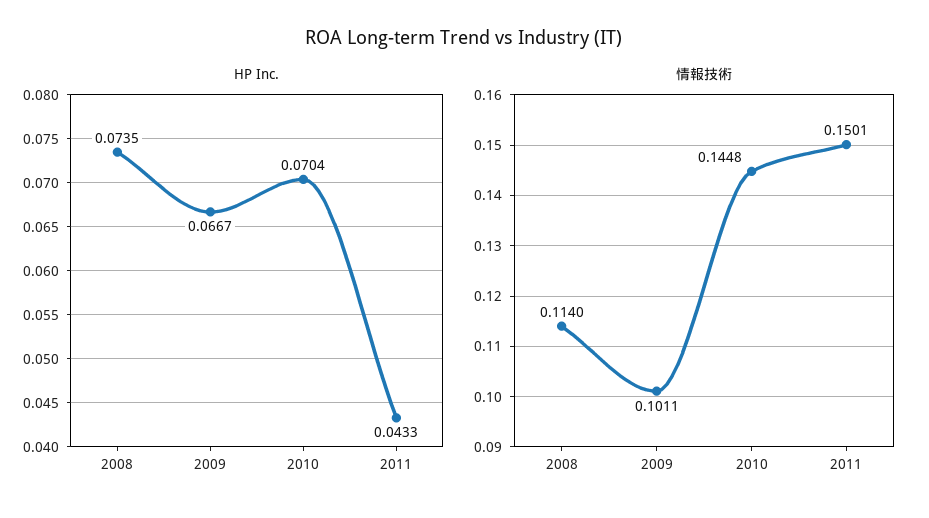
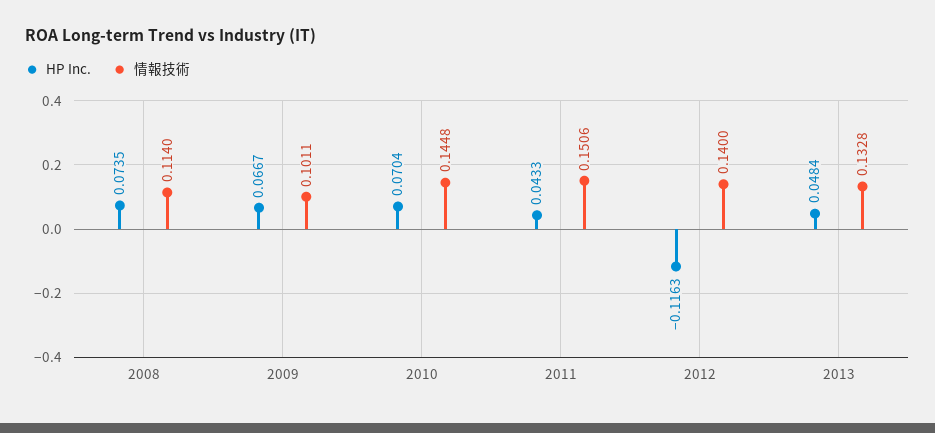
情報技術, 2011: 0.1501 -> 0.1506
HP Inc., 2012: none -> -0.1163
情報技術, 2012: none -> 0.14
HP Inc., 2013: none -> 0.0484
情報技術, 2013: none -> 0.1328

